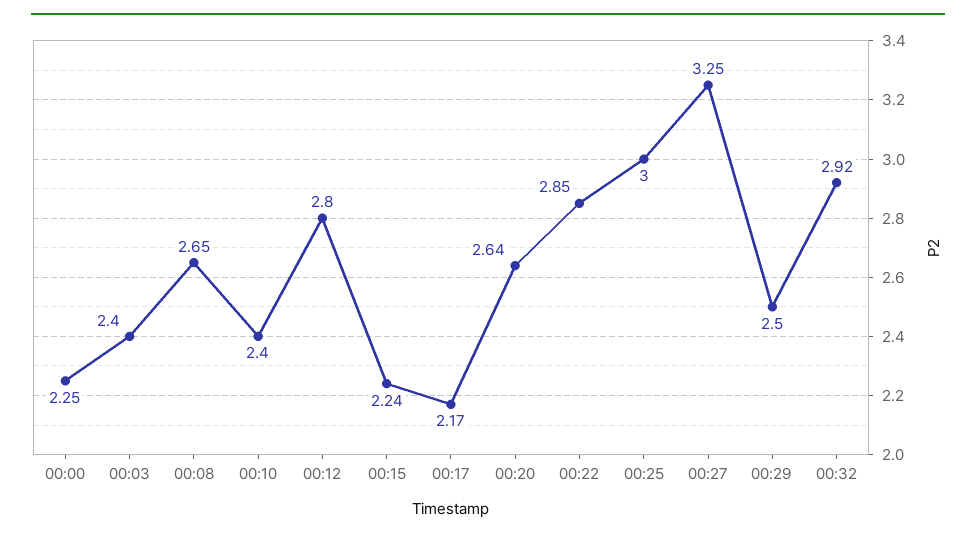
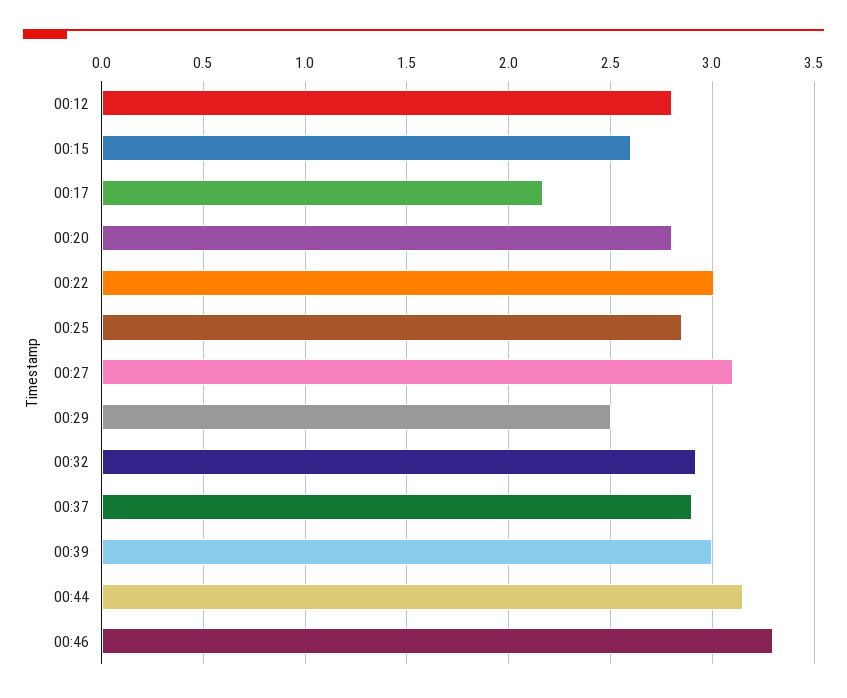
00:00: 2.25 -> none
00:03: 2.4 -> none
00:08: 2.65 -> none
00:10: 2.4 -> none
00:15: 2.24 -> 2.6
00:20: 2.64 -> 2.8
00:22: 2.85 -> 3
00:25: 3 -> 2.85
00:27: 3.25 -> 3.1
00:37: none -> 2.9
00:39: none -> 3
00:44: none -> 3.15
00:46: none -> 3.3

